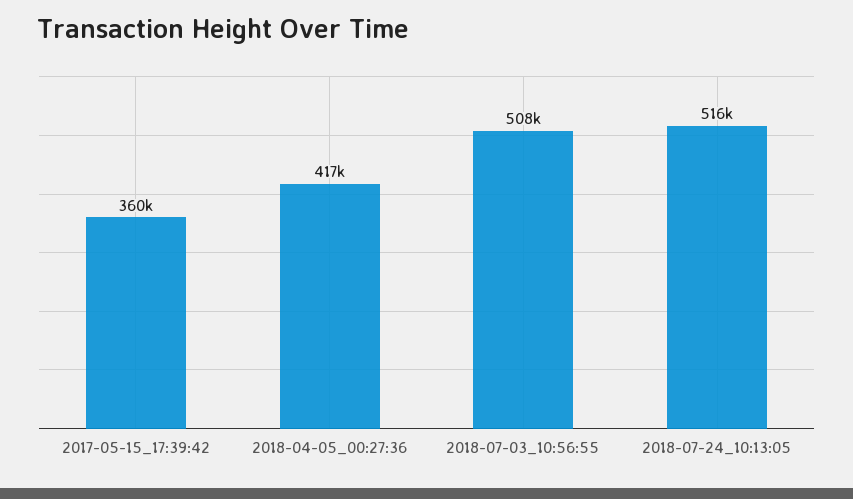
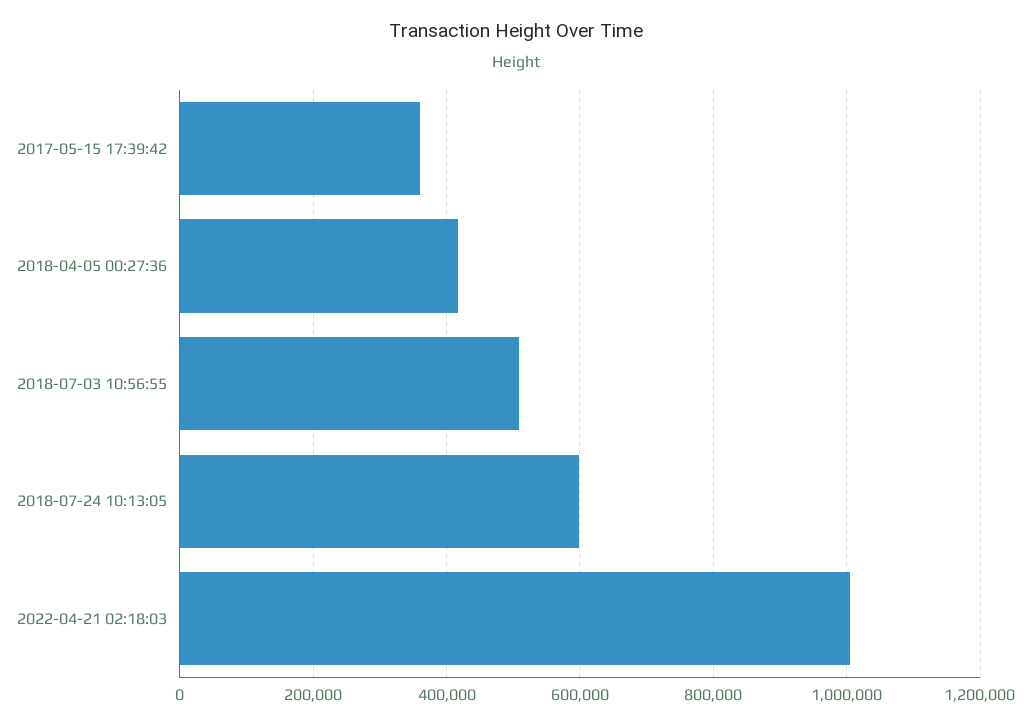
2018-07-24_10:13:05: 516000 -> 600000
2022-04-21 02:18:03: none -> 1000000

